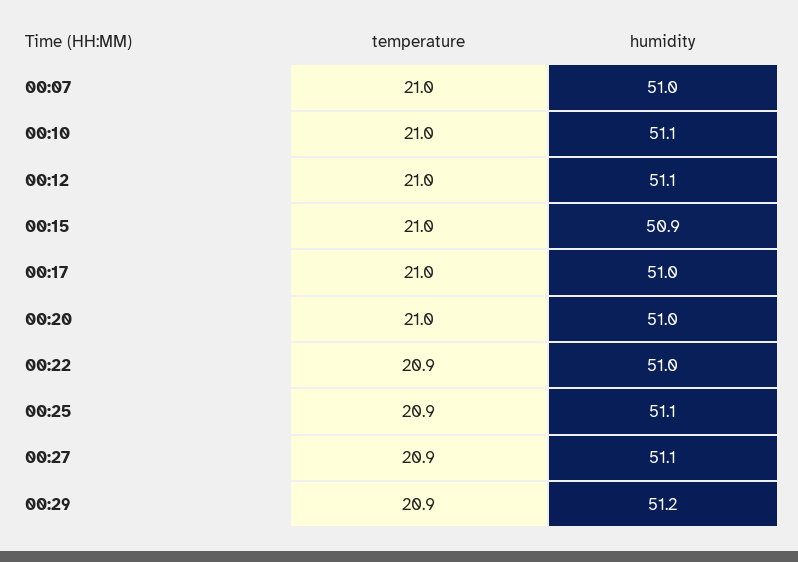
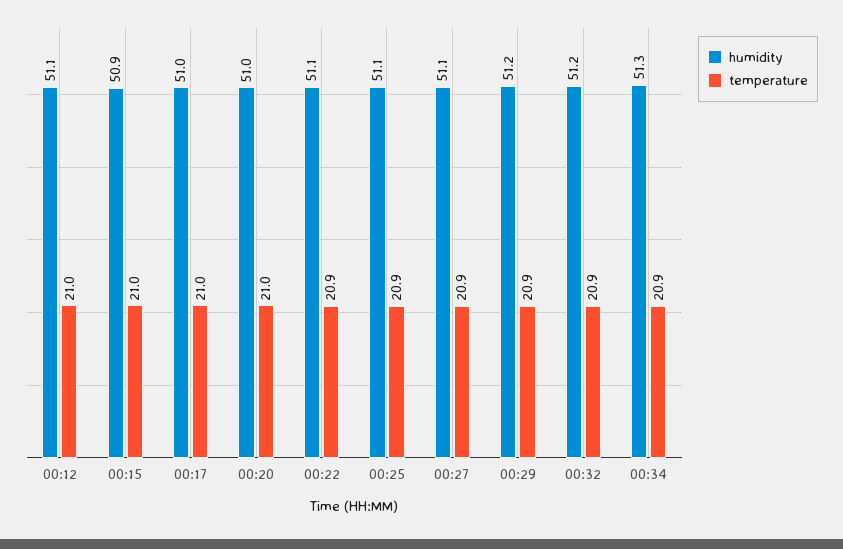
temperature, 00:07: 21 -> none
humidity, 00:07: 51 -> none
temperature, 00:10: 21 -> none
humidity, 00:10: 51.1 -> none
humidity, 00:22: 51 -> 51.1
humidity, 00:32: none -> 51.2
temperature, 00:32: none -> 20.9
humidity, 00:34: none -> 51.3
temperature, 00:34: none -> 20.9

